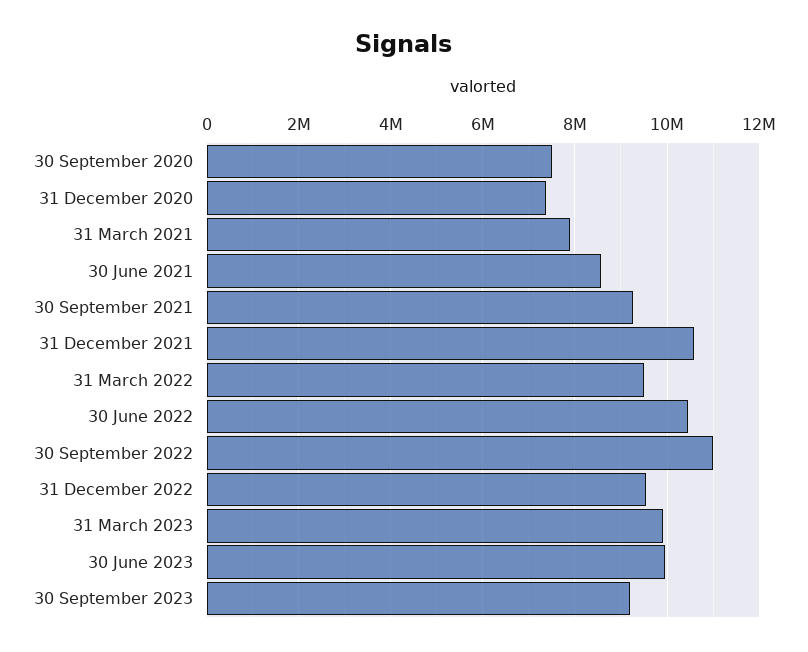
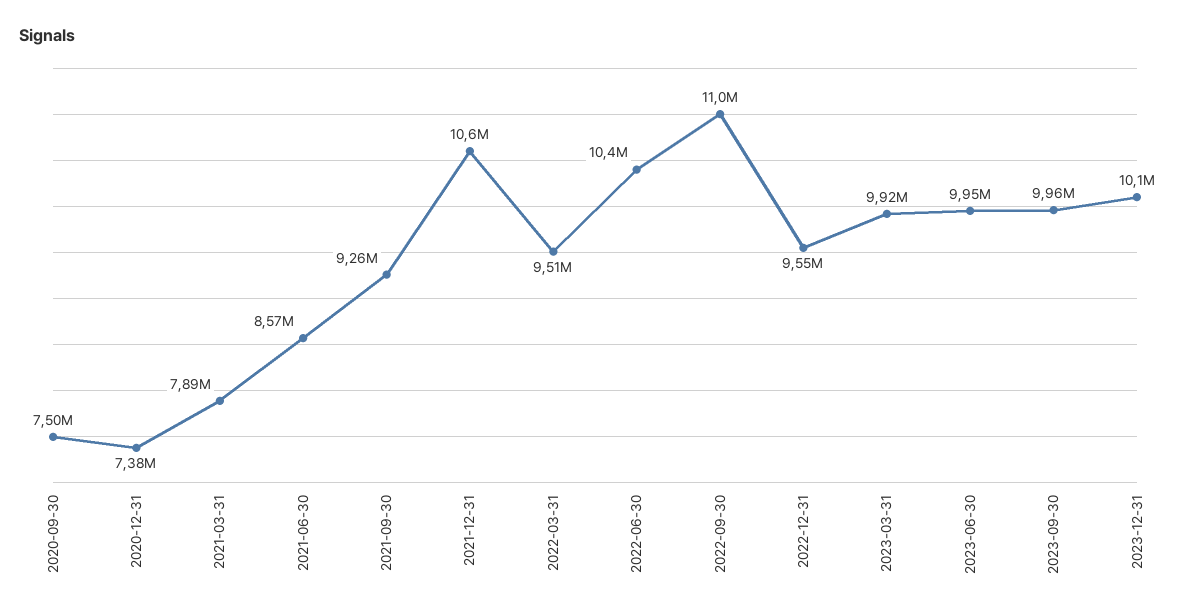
30 September 2023: 9200000 -> 9960000
2023-12-31: none -> 10100000

